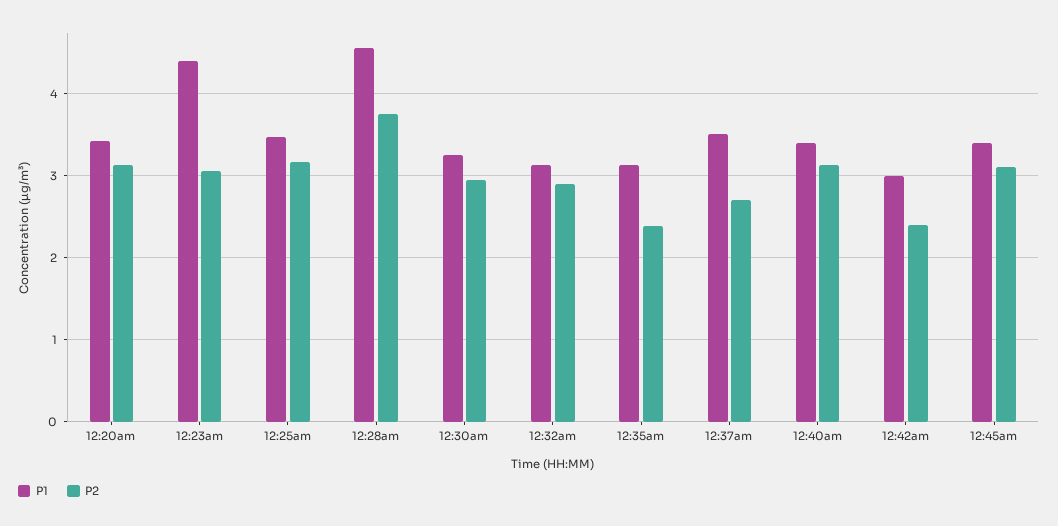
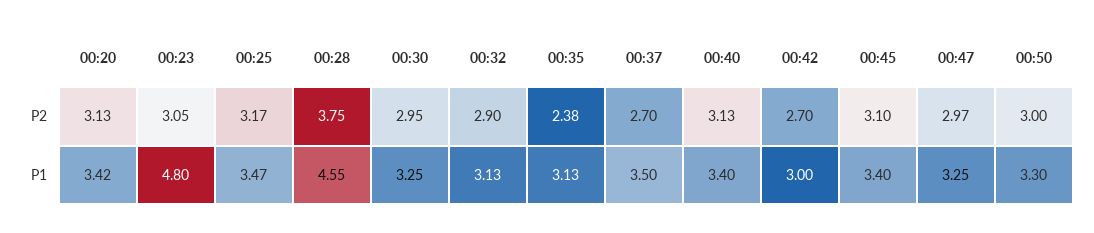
P1, 12:23am: 4.4 -> 4.8
P2, 12:42am: 2.4 -> 2.7
P2, 00:47: none -> 2.97
P2, 00:50: none -> 3
P1, 00:47: none -> 3.25
P1, 00:50: none -> 3.3

